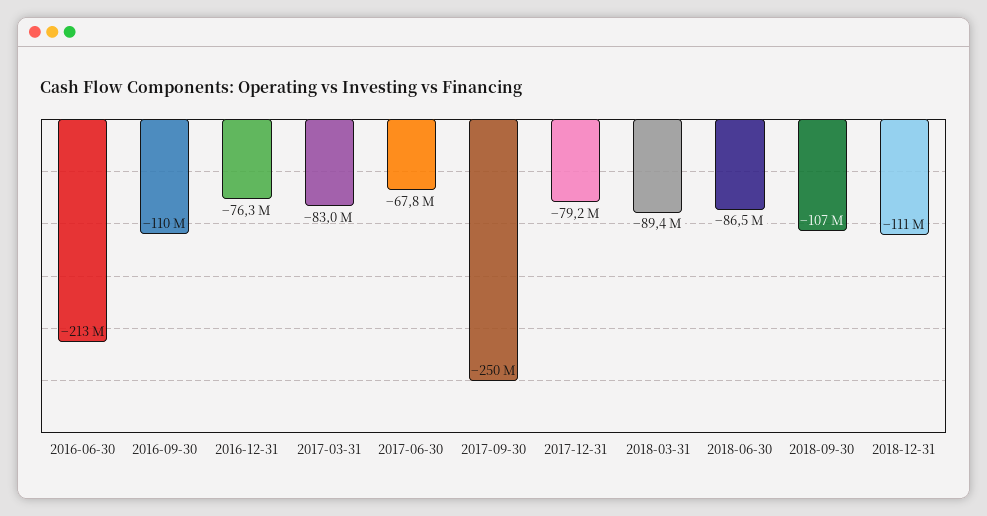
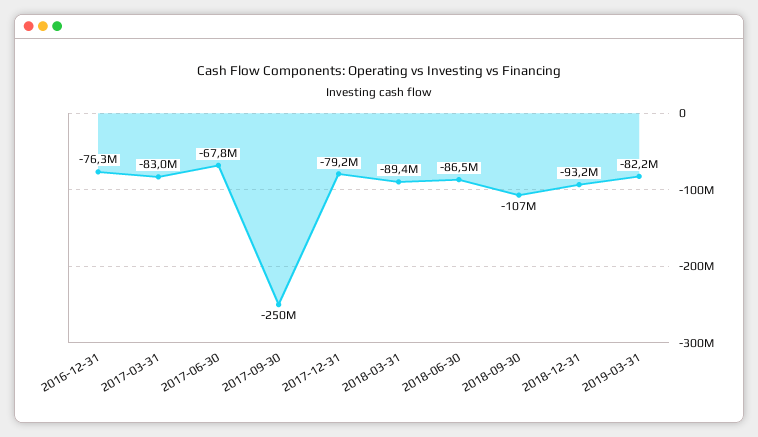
2016-06-30: -213000000 -> none
2016-09-30: -110000000 -> none
2018-12-31: -111000000 -> -93200000
2019-03-31: none -> -82200000

